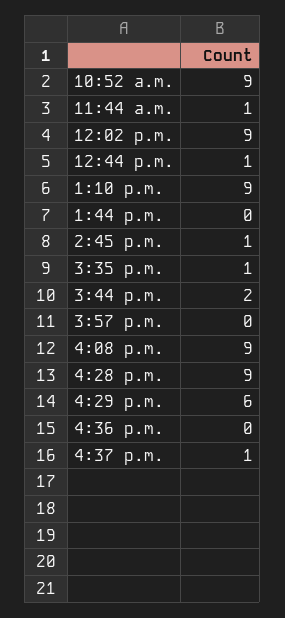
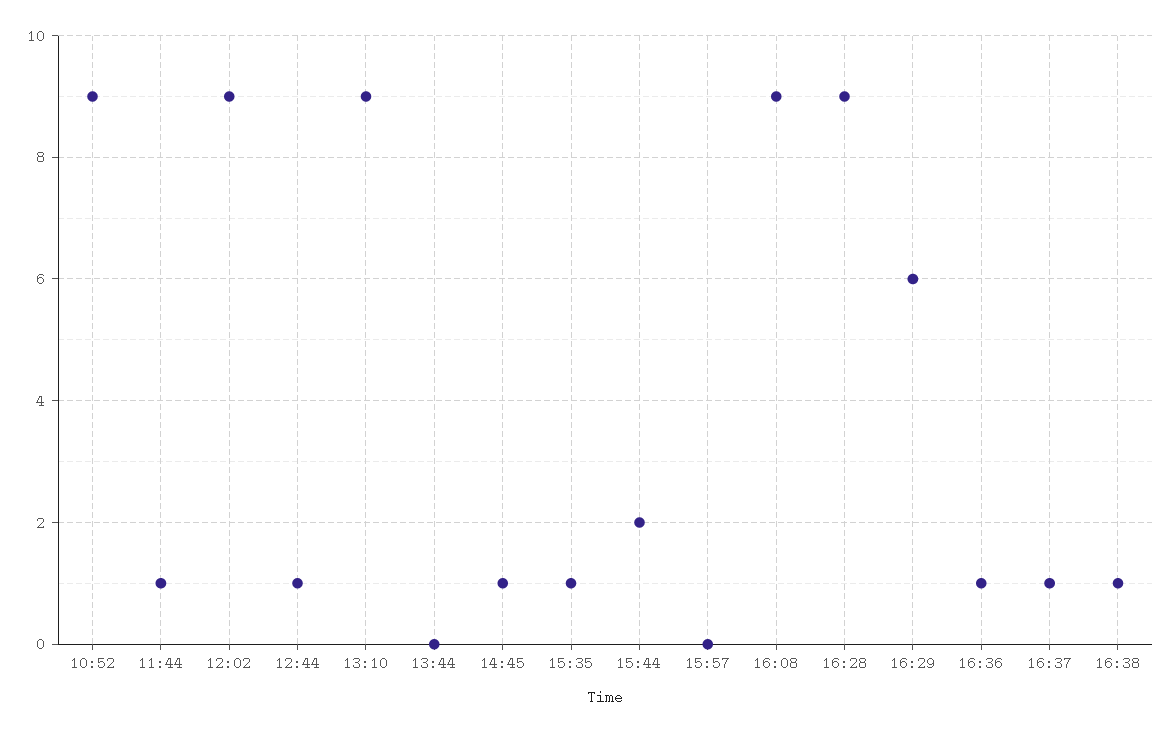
4:36 p.m.: 0 -> 1
16:38: none -> 1

